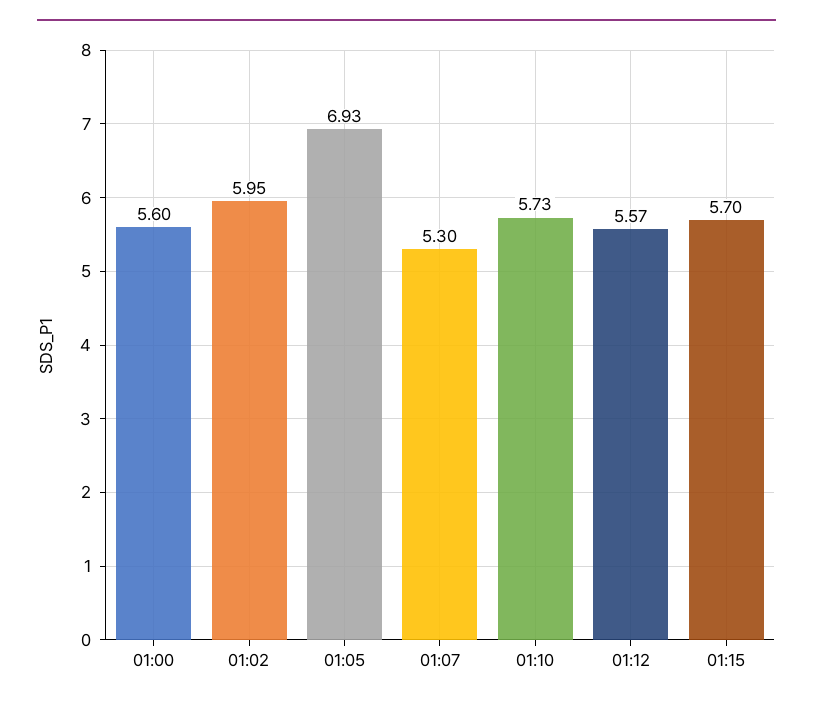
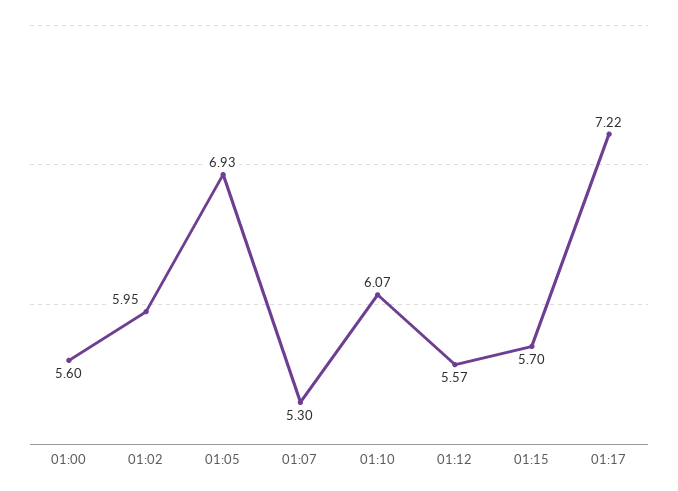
01:10: 5.73 -> 6.07
01:17: none -> 7.22

